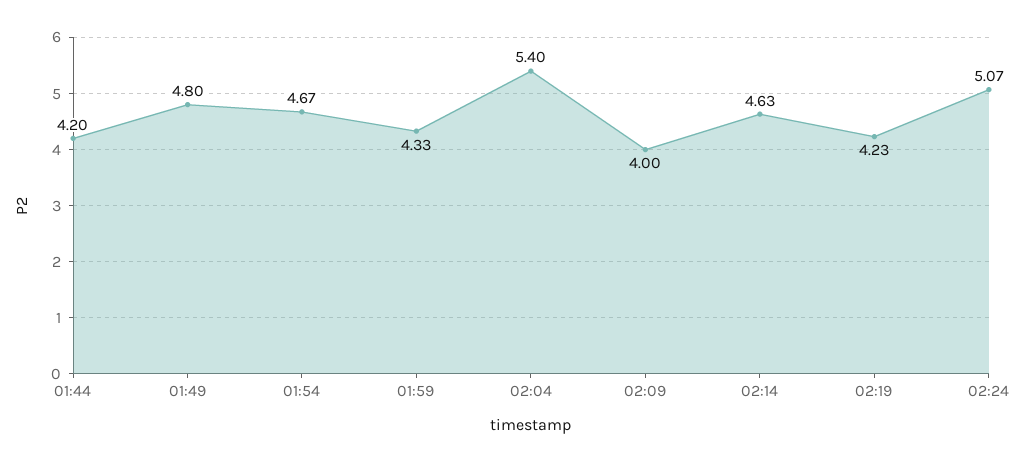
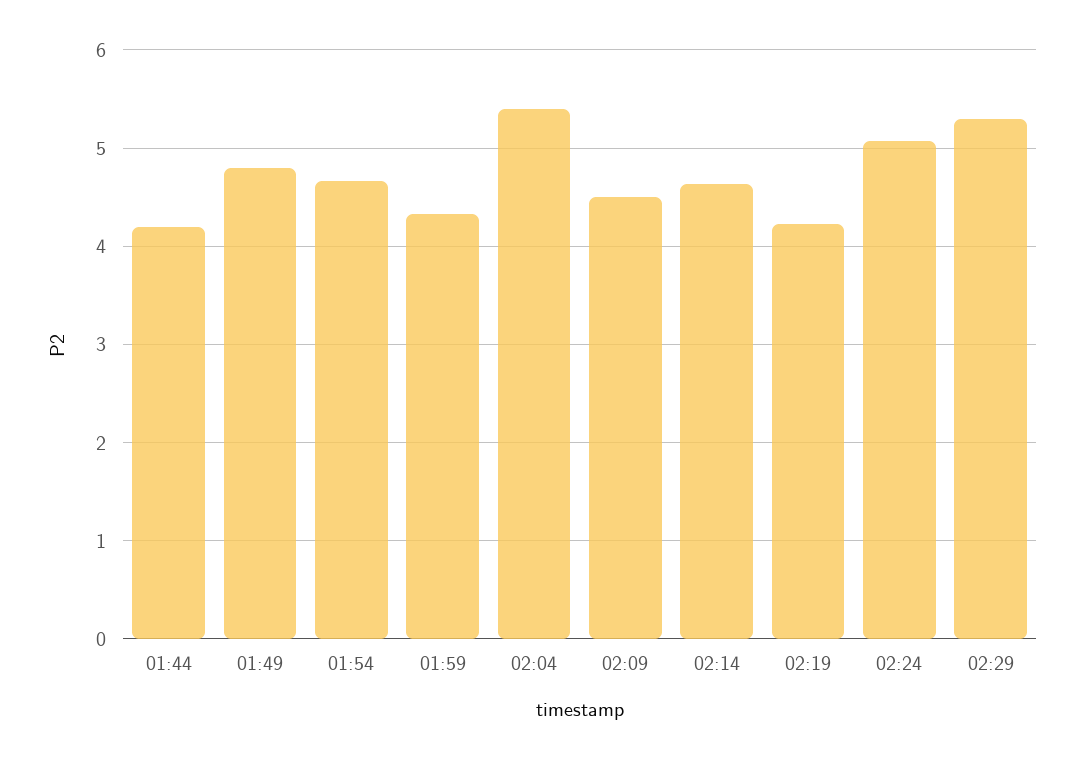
02:09: 4 -> 4.5
02:29: none -> 5.3

